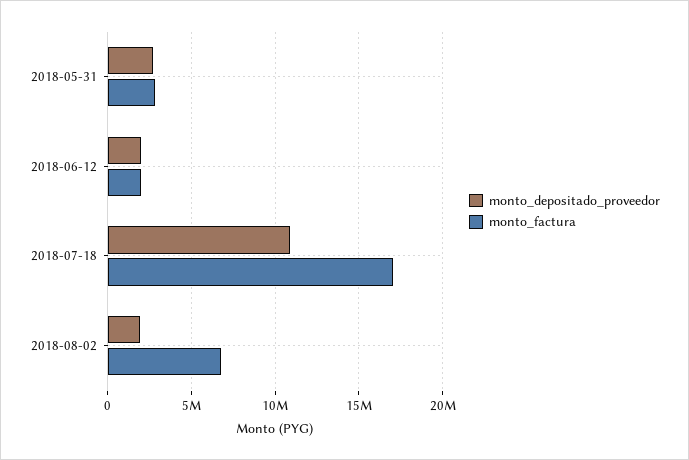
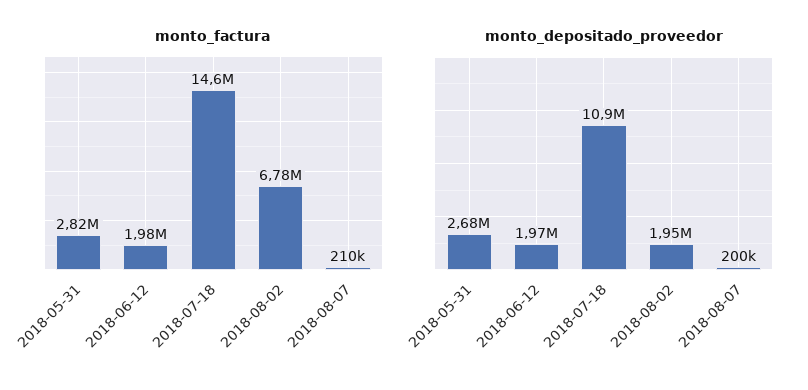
monto_factura, 2018-07-18: 17000000 -> 14600000
monto_factura, 2018-08-07: none -> 210000
monto_depositado_proveedor, 2018-08-07: none -> 200000

